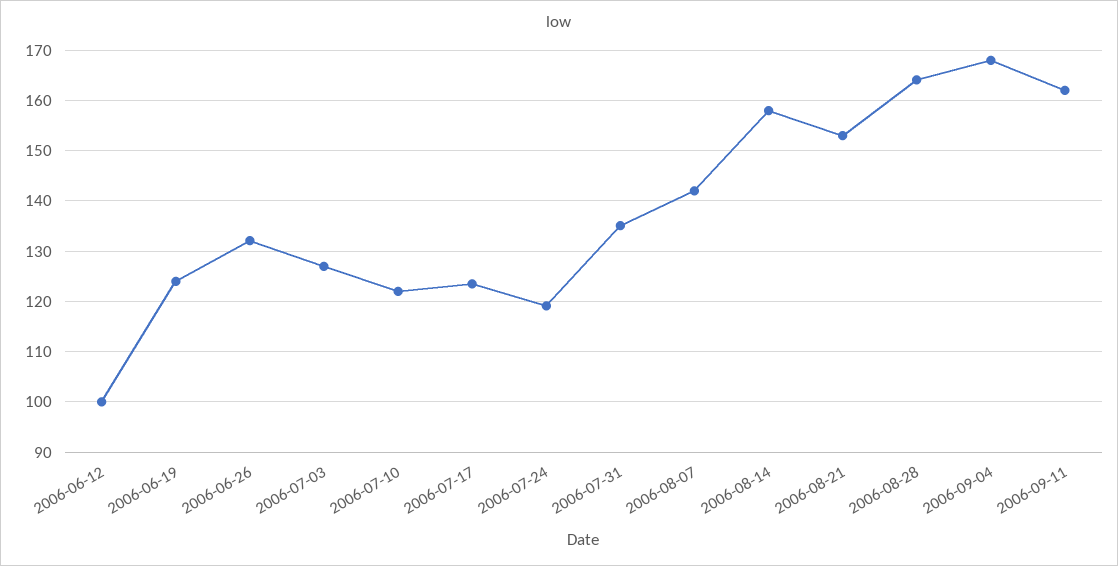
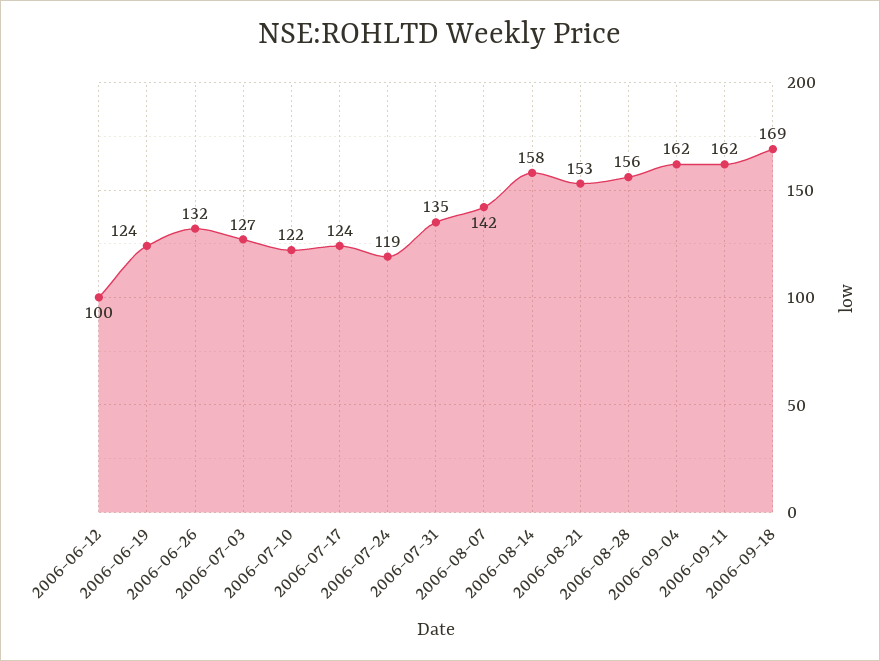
2006-08-28: 164 -> 156
2006-09-04: 168 -> 162
2006-09-18: none -> 169

